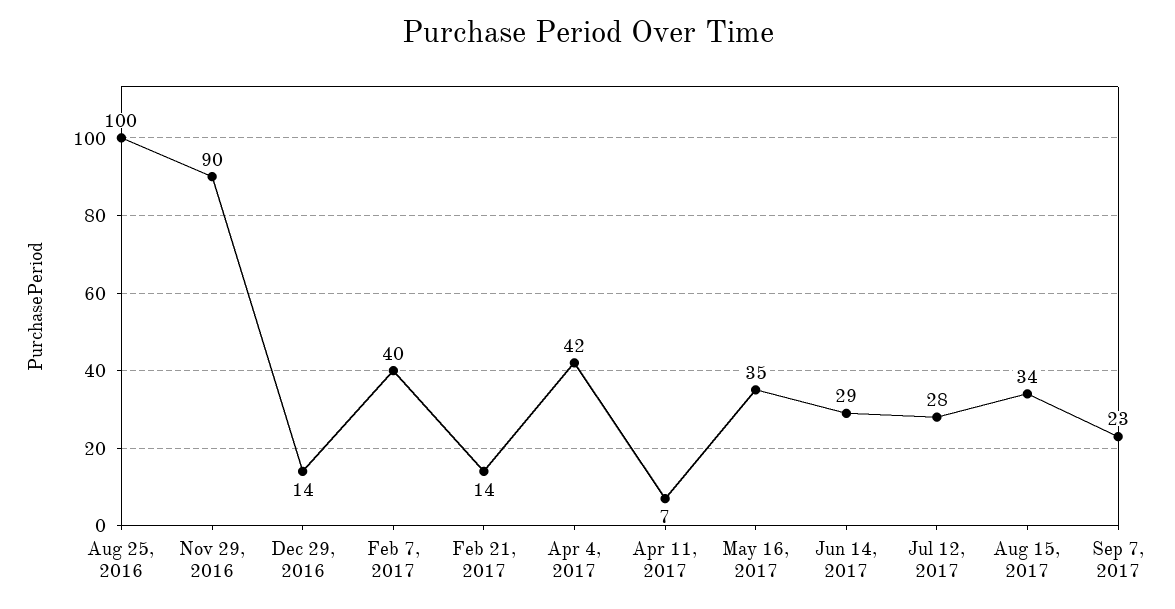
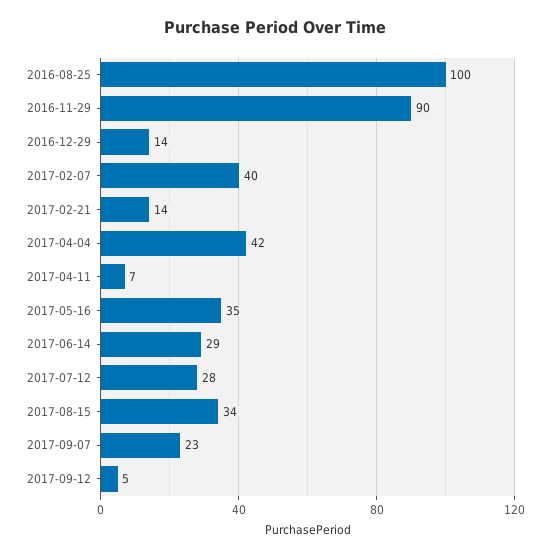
2017-09-12: none -> 5

